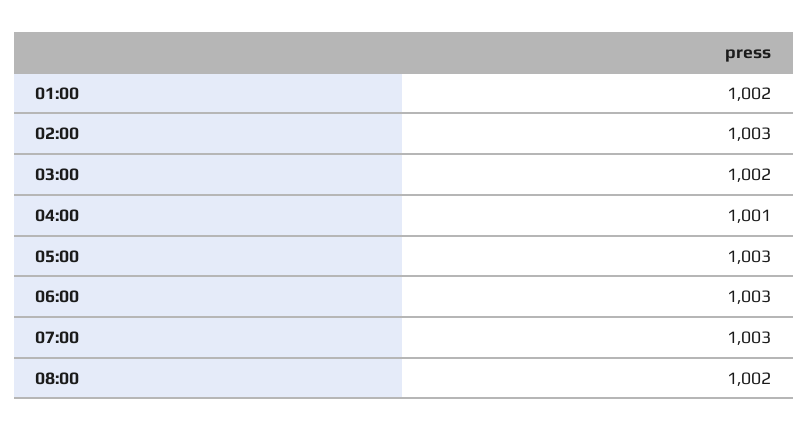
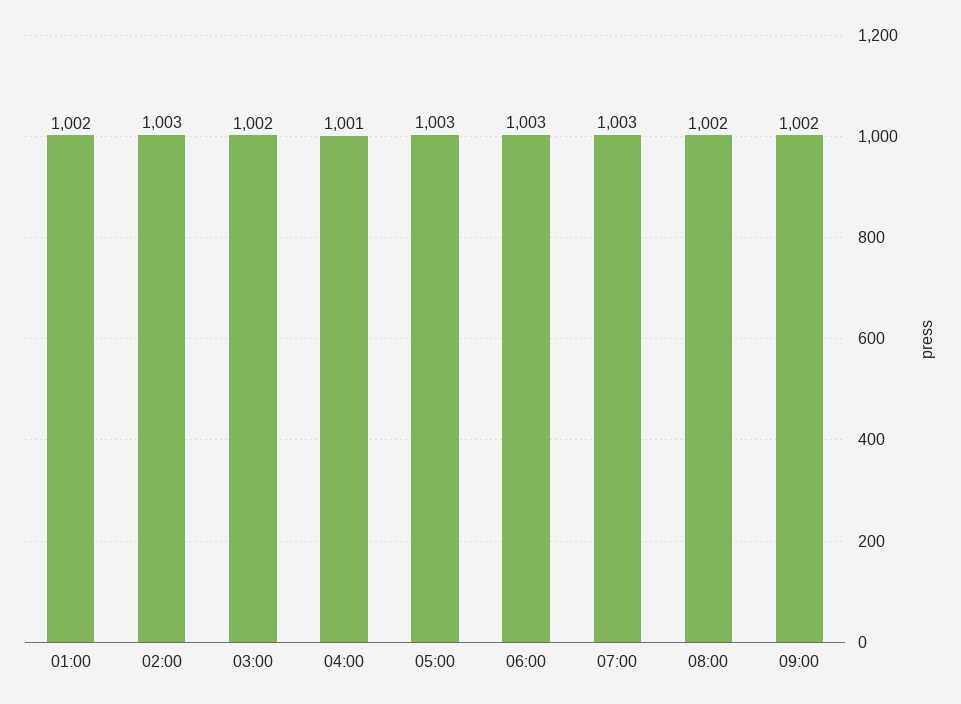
09:00: none -> 1002

